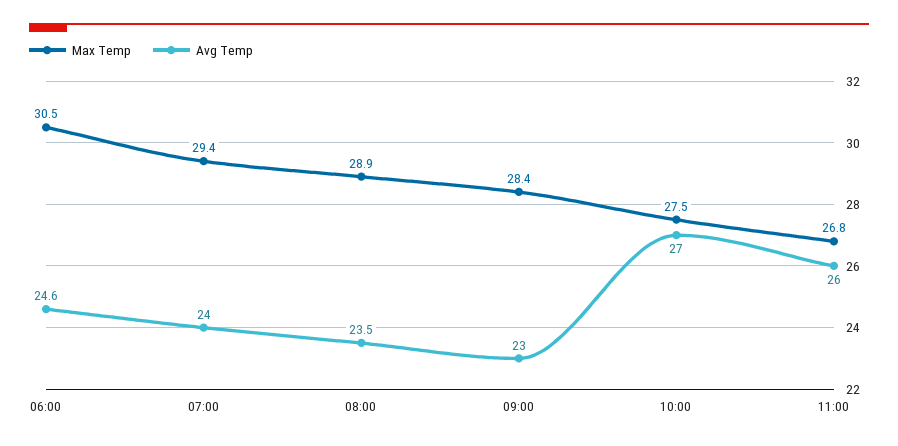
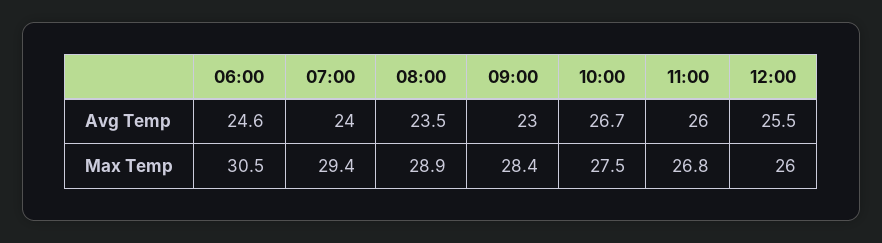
Avg Temp, 10:00: 27 -> 26.7
Avg Temp, 12:00: none -> 25.5
Max Temp, 12:00: none -> 26

